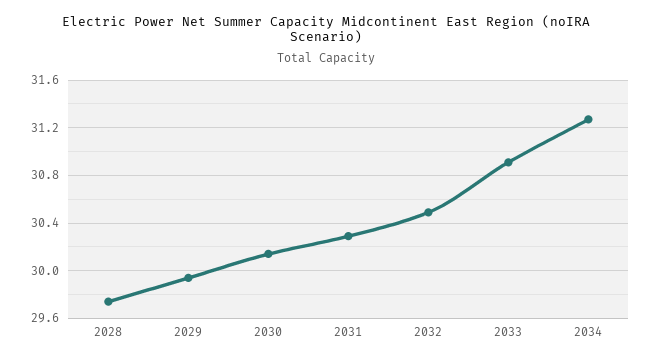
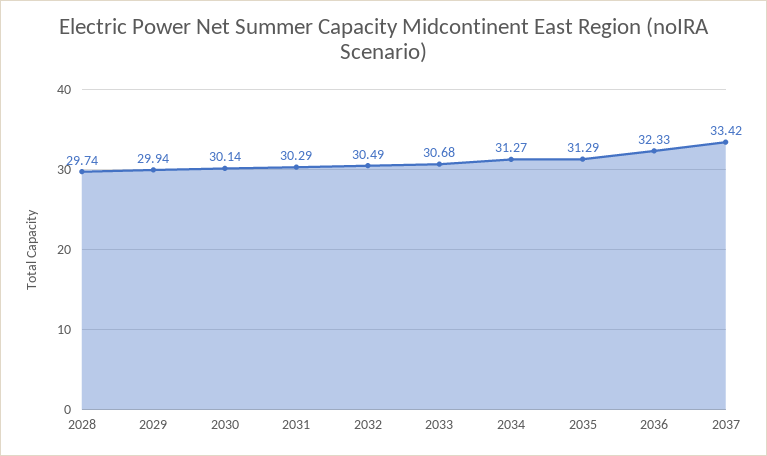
2033: 30.9 -> 30.68
2035: none -> 31.29
2036: none -> 32.33
2037: none -> 33.42

